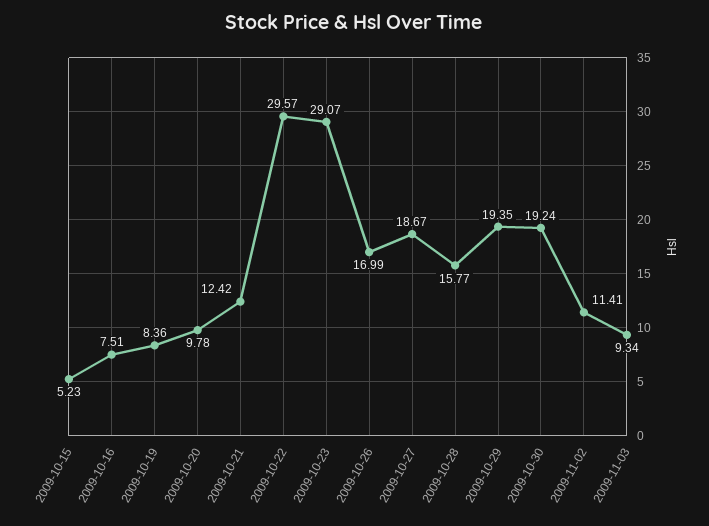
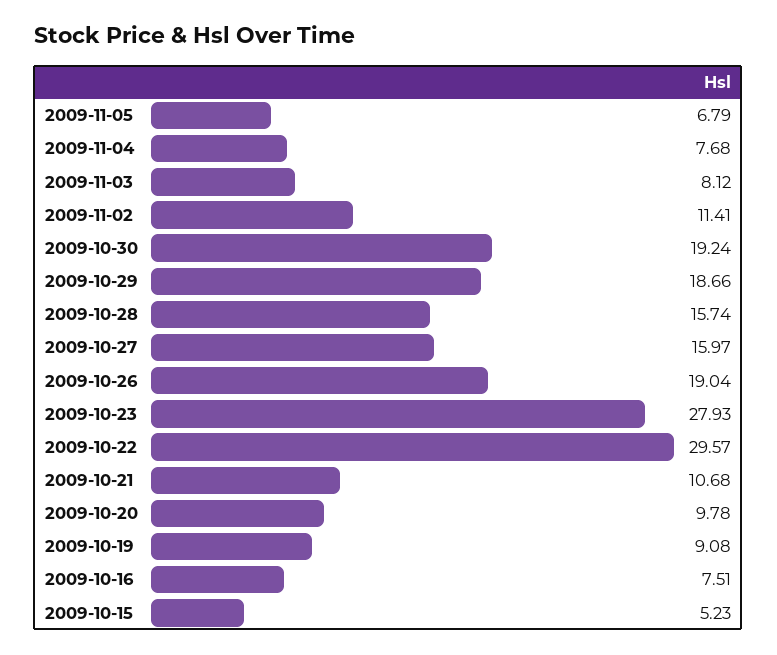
2009-10-19: 8.36 -> 9.08
2009-10-21: 12.42 -> 10.68
2009-10-23: 29.07 -> 27.93
2009-10-26: 16.99 -> 19.04
2009-10-27: 18.67 -> 15.97
2009-10-28: 15.77 -> 15.74
2009-10-29: 19.35 -> 18.66
2009-11-03: 9.34 -> 8.12
2009-11-05: none -> 6.79
2009-11-04: none -> 7.68

